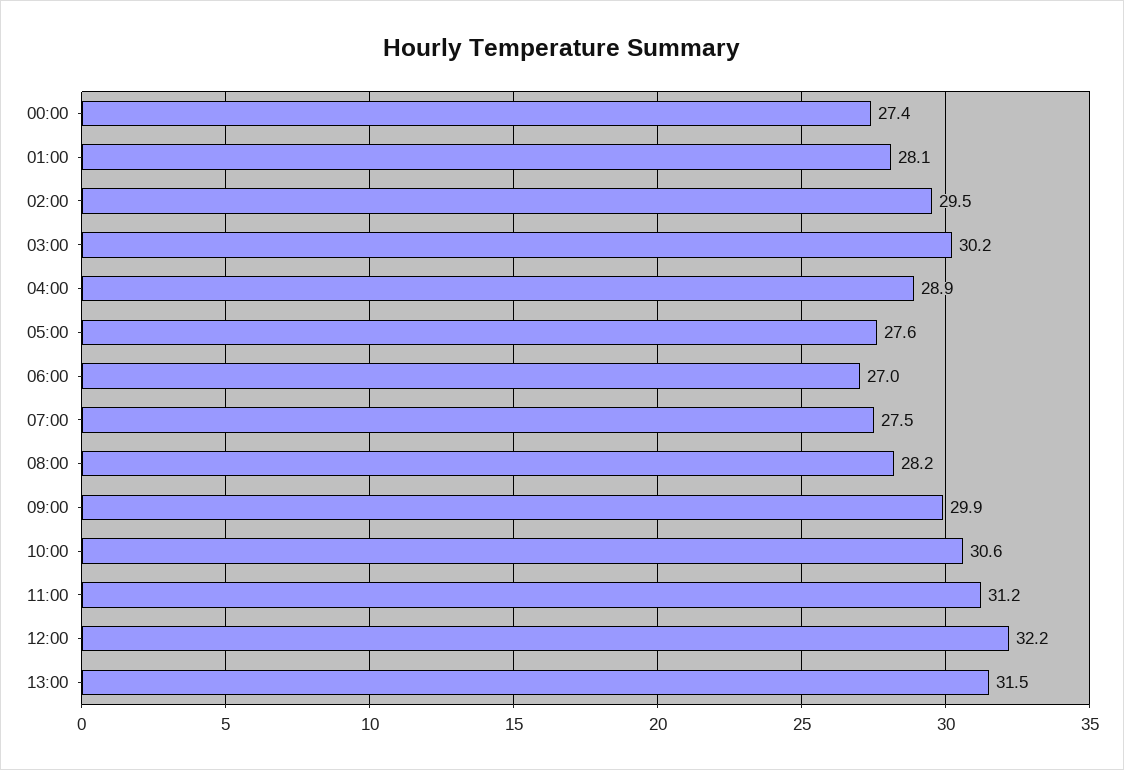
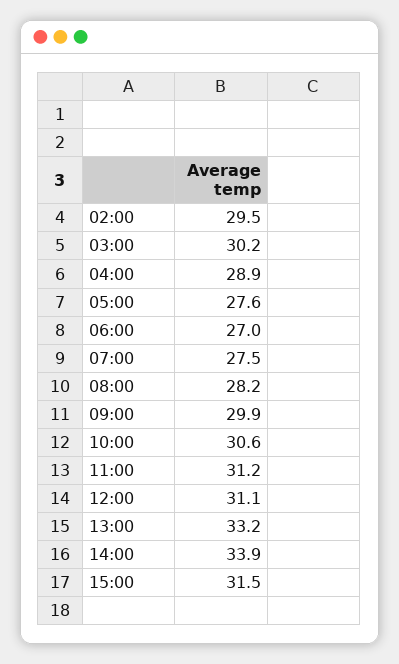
00:00: 27.4 -> none
01:00: 28.1 -> none
12:00: 32.2 -> 31.1
13:00: 31.5 -> 33.2
14:00: none -> 33.9
15:00: none -> 31.5

